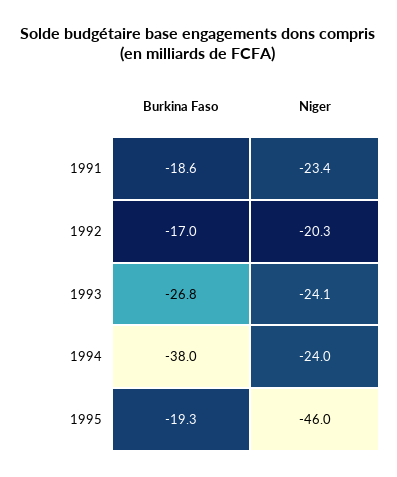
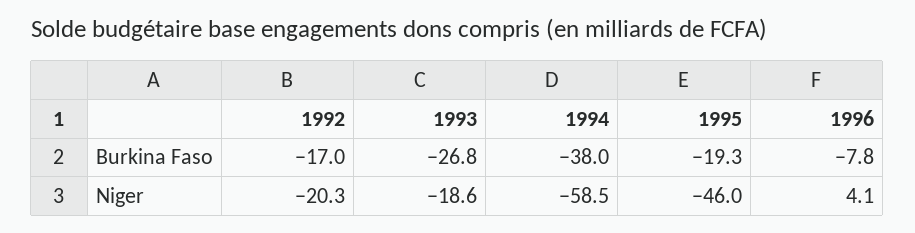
Burkina Faso, 1991: -18.6 -> none
Niger, 1991: -23.4 -> none
Niger, 1993: -24.1 -> -18.6
Niger, 1994: -24 -> -58.5
Burkina Faso, 1996: none -> -7.8
Niger, 1996: none -> 4.1

